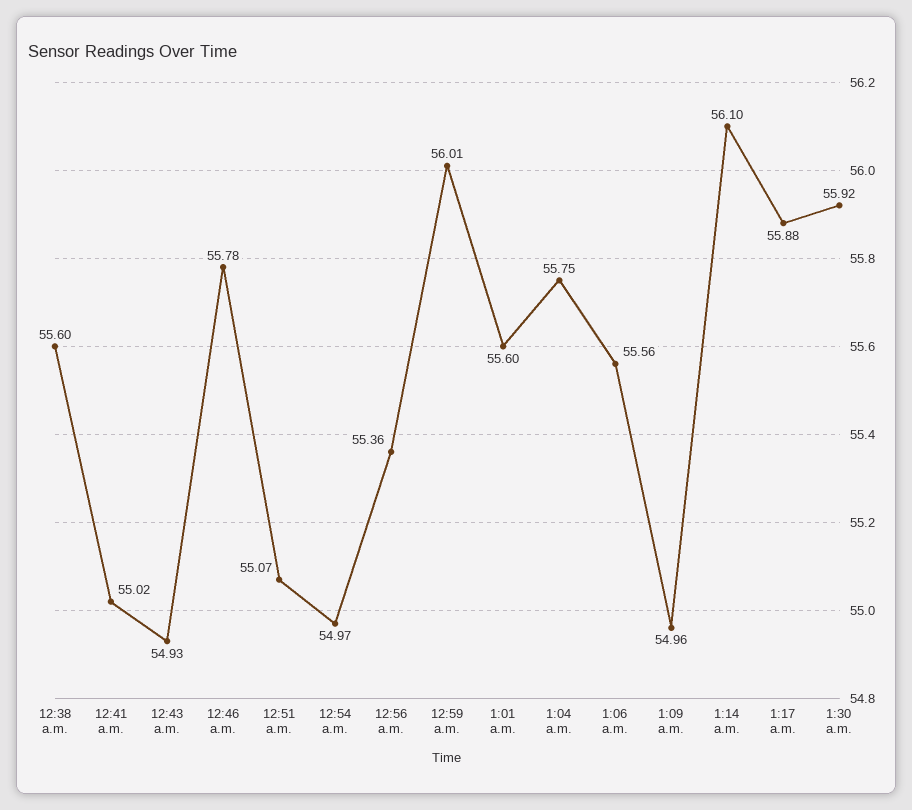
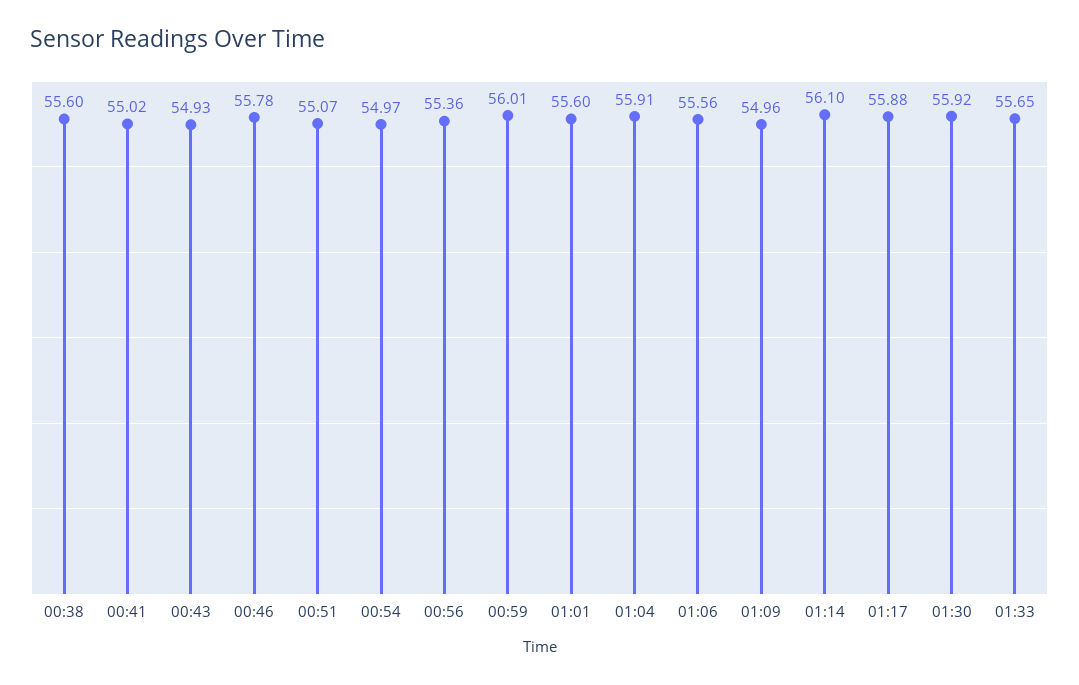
1:04 a.m.: 55.75 -> 55.91
01:33: none -> 55.65

